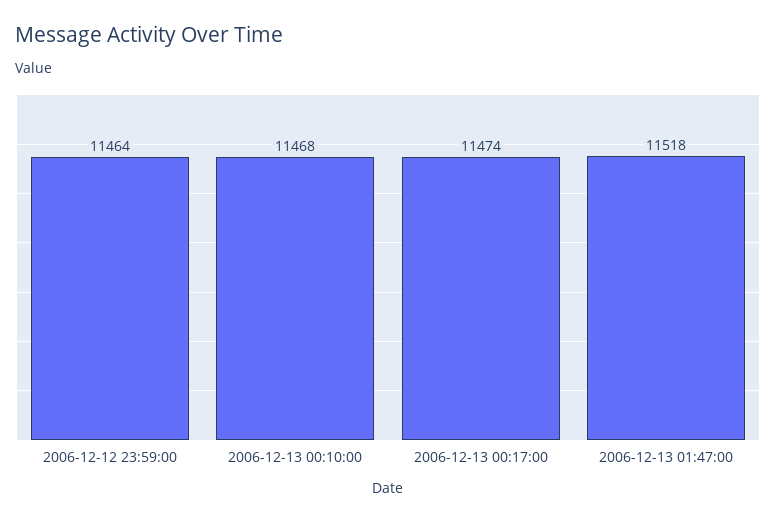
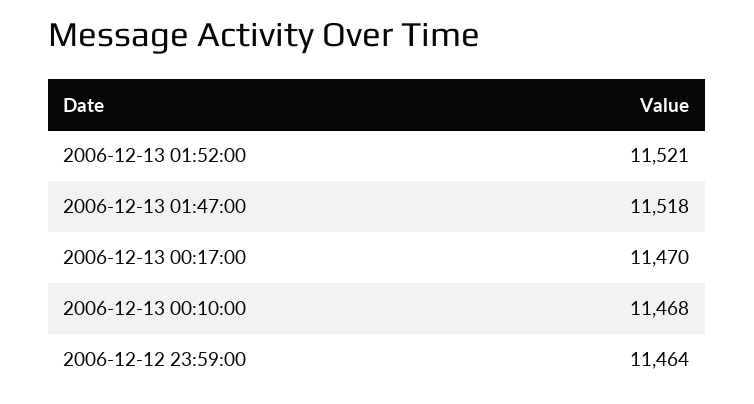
2006-12-13 00:17:00: 11474 -> 11470
2006-12-13 01:52:00: none -> 11521

